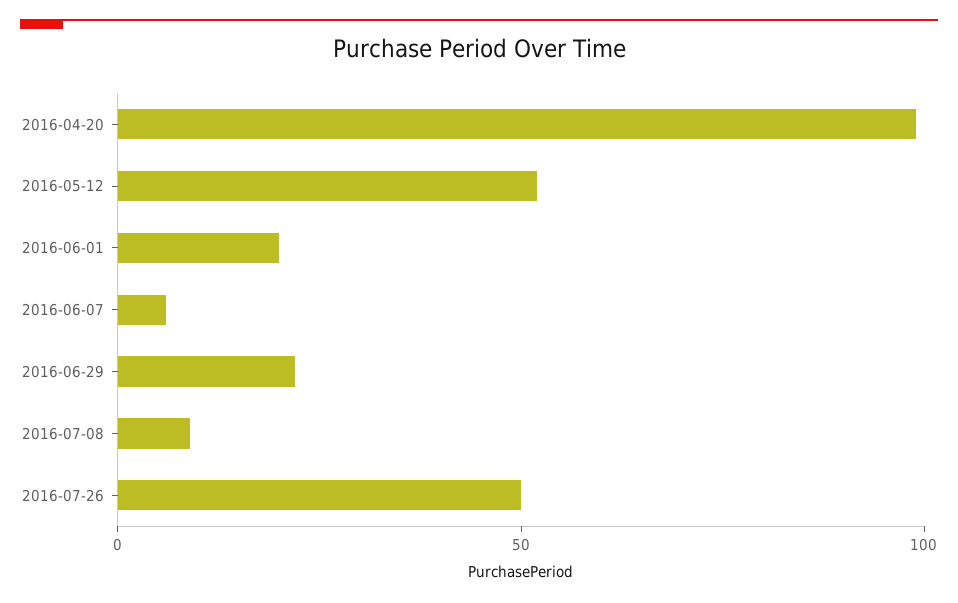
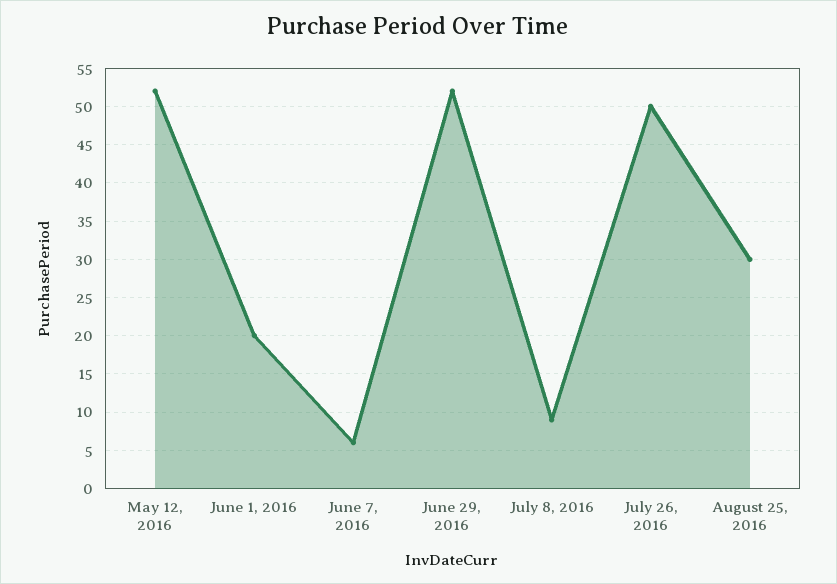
2016-04-20: 100 -> none
2016-06-29: 20 -> 52
August 25, 2016: none -> 30

